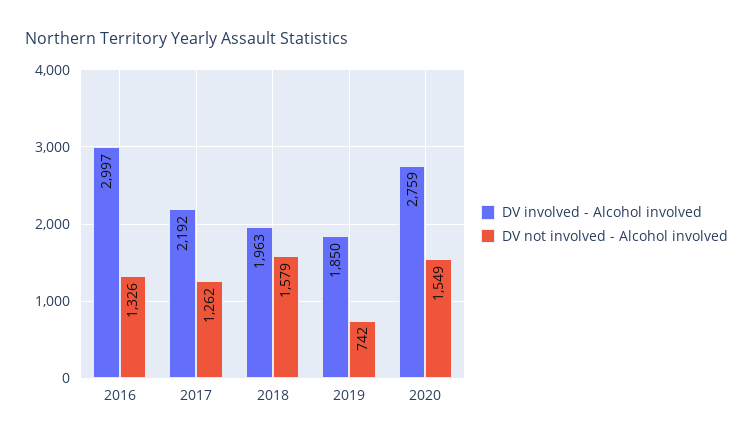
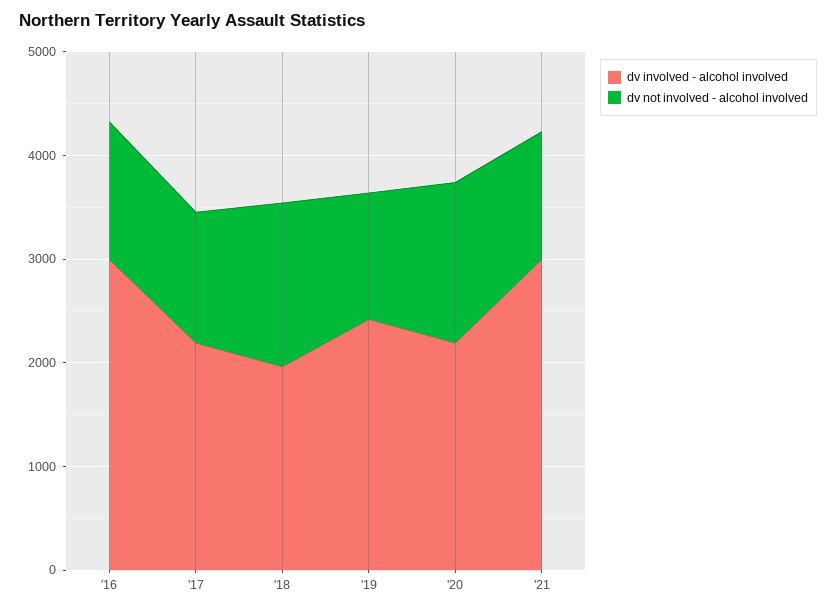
DV involved - Alcohol involved, 2019: 1850 -> 2400
DV not involved - Alcohol involved, 2019: 742 -> 1200
DV involved - Alcohol involved, 2020: 2759 -> 2200
DV involved - Alcohol involved, '21: none -> 3000
DV not involved - Alcohol involved, '21: none -> 1200

